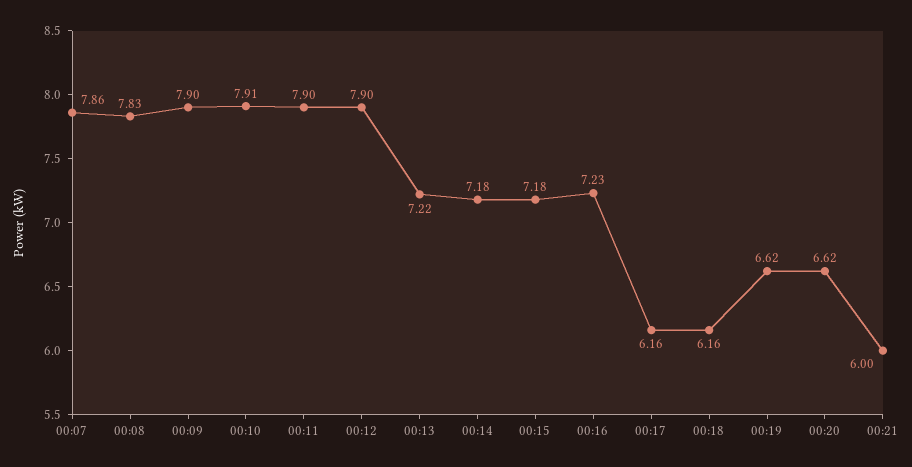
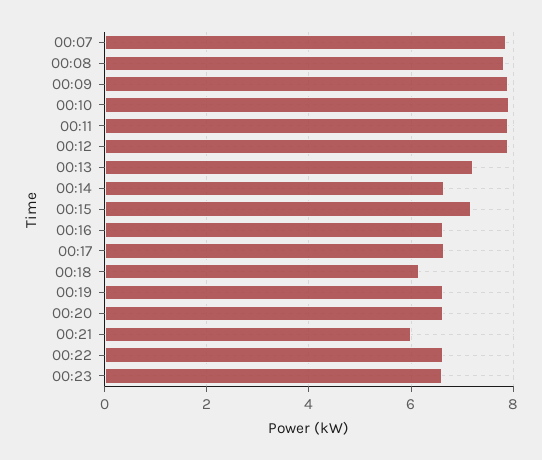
00:14: 7.18 -> 6.6
00:16: 7.23 -> 6.6
00:17: 6.16 -> 6.6
00:22: none -> 6.6
00:23: none -> 6.6

